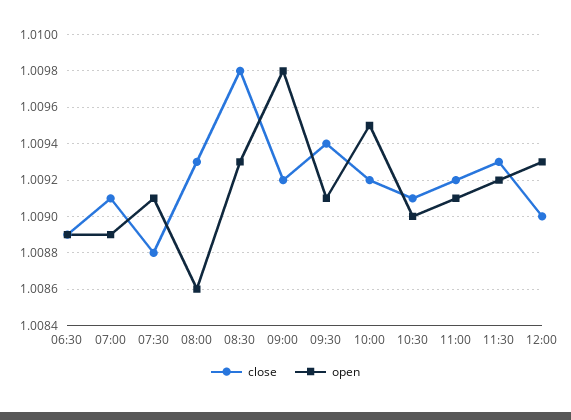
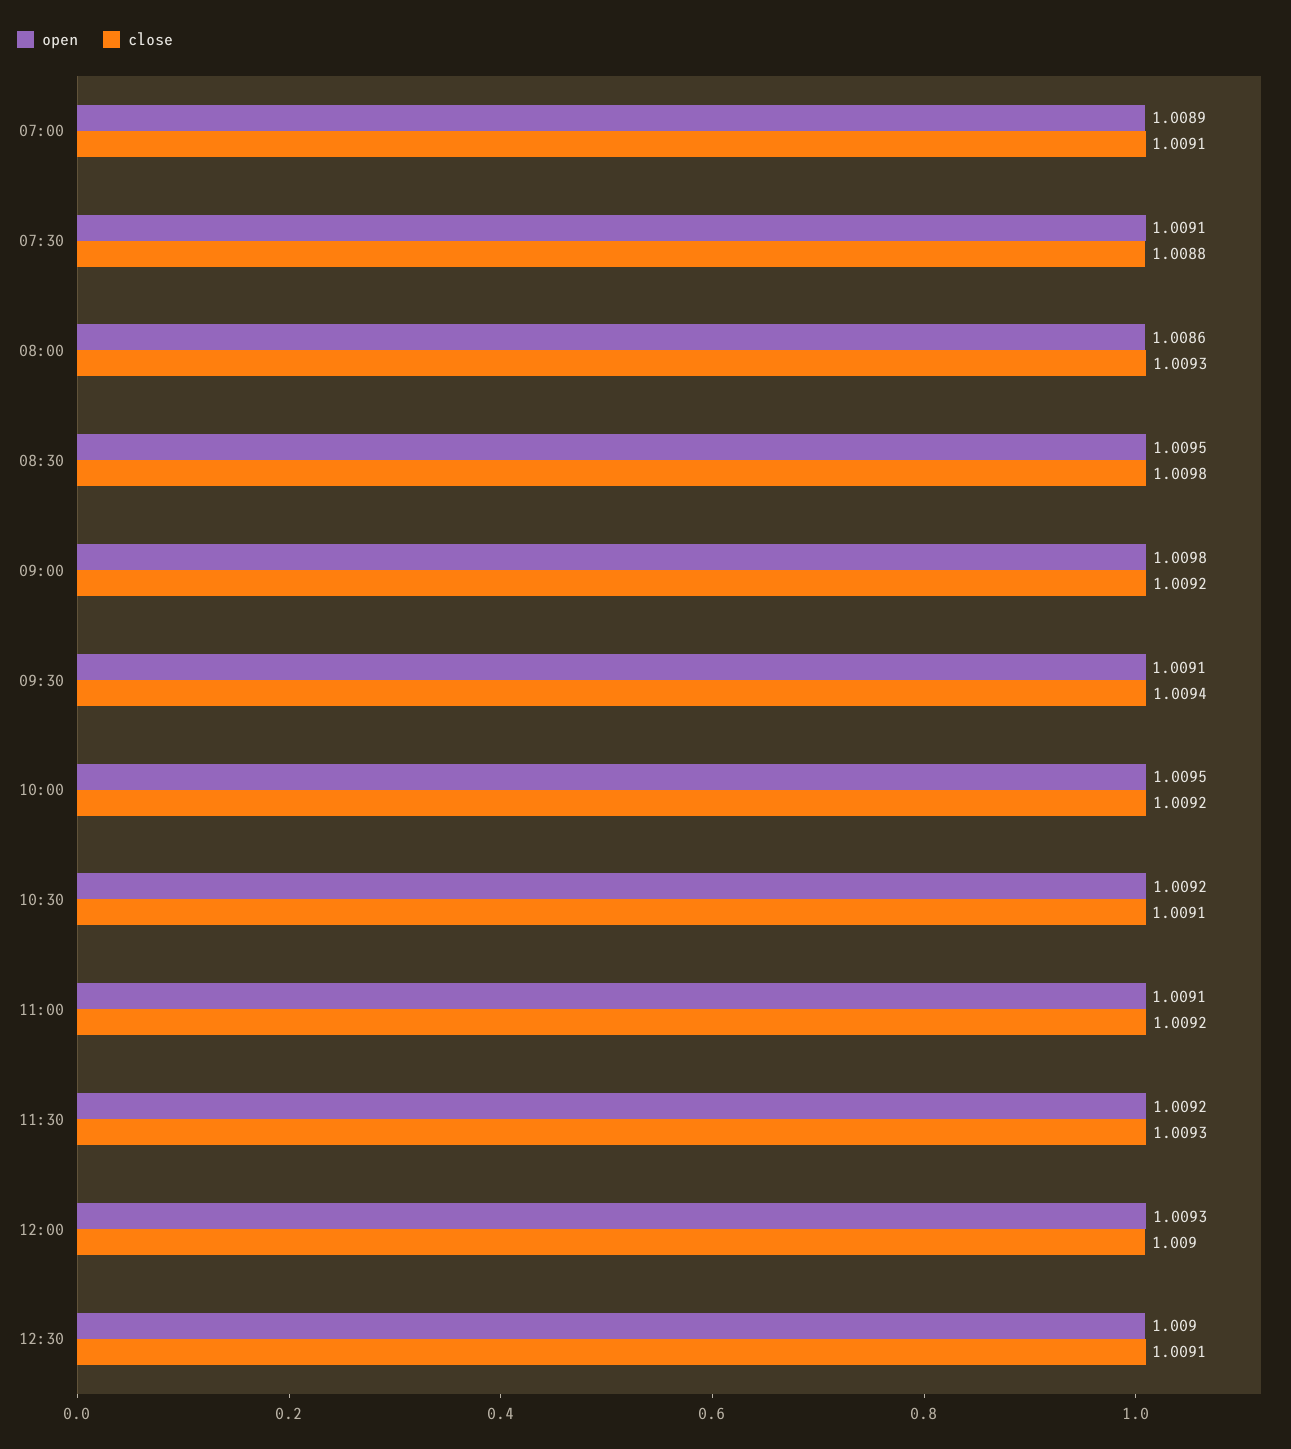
close, 06:30: 1.0089 -> none
open, 06:30: 1.0089 -> none
open, 08:30: 1.0093 -> 1.0095
open, 10:30: 1.009 -> 1.0092
open, 12:30: none -> 1.009
close, 12:30: none -> 1.0091

